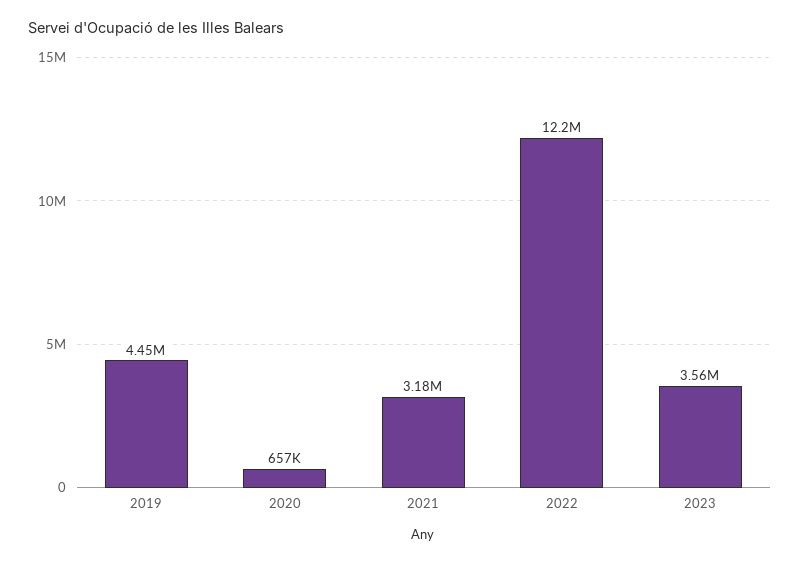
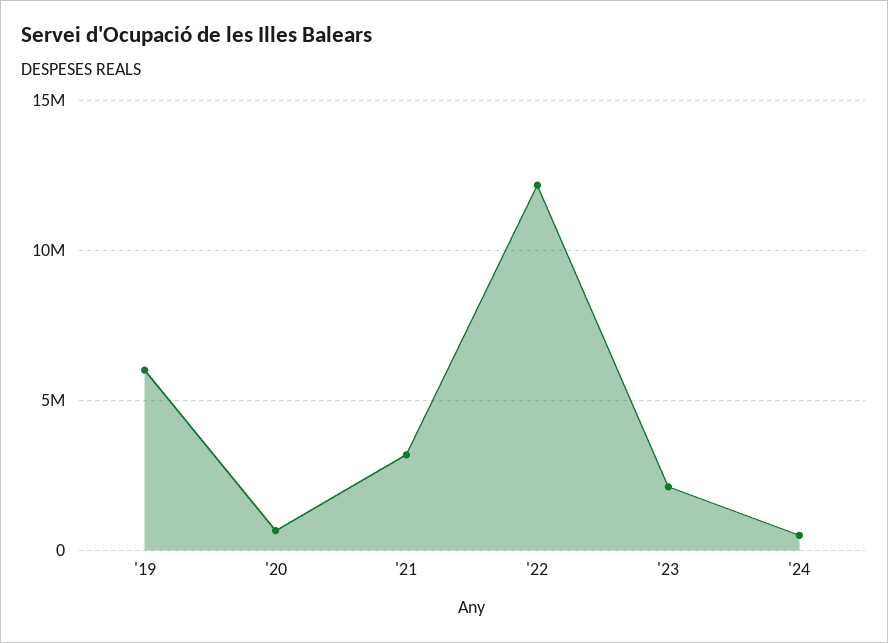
2019: 4450000 -> 6000000
2023: 3560000 -> 2000000
'24: none -> 500000

